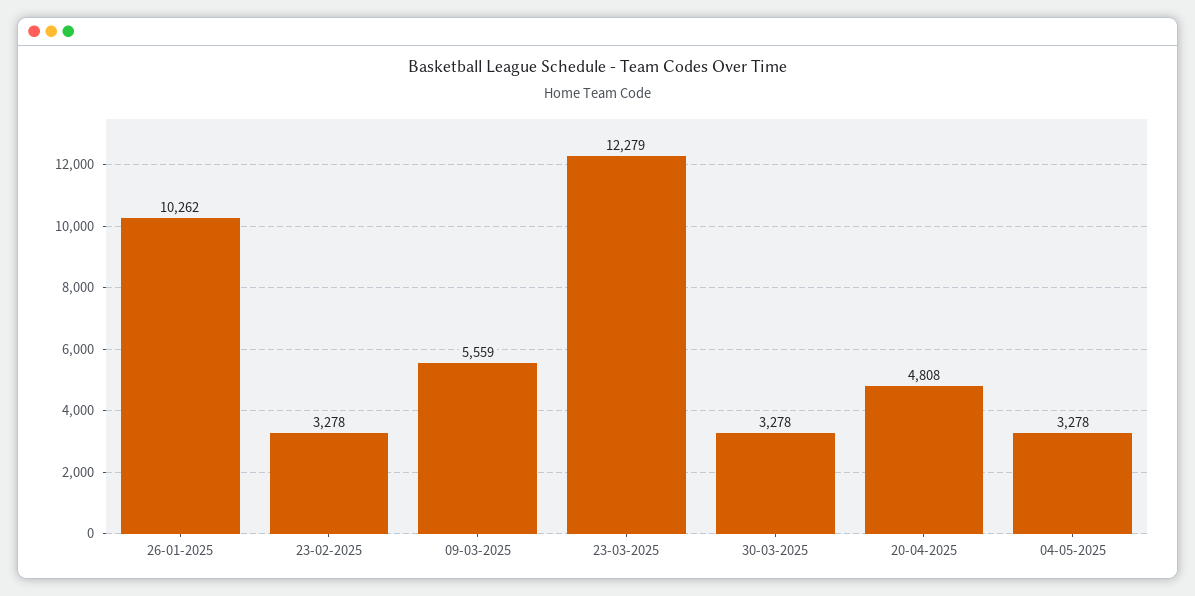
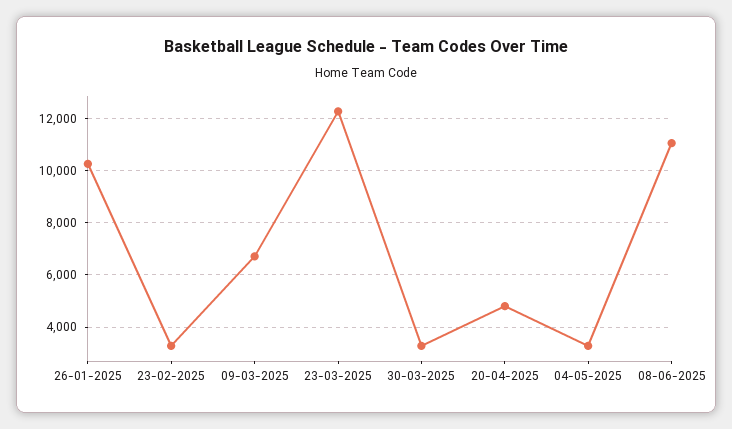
09-03-2025: 5559 -> 6750
08-06-2025: none -> 11000

